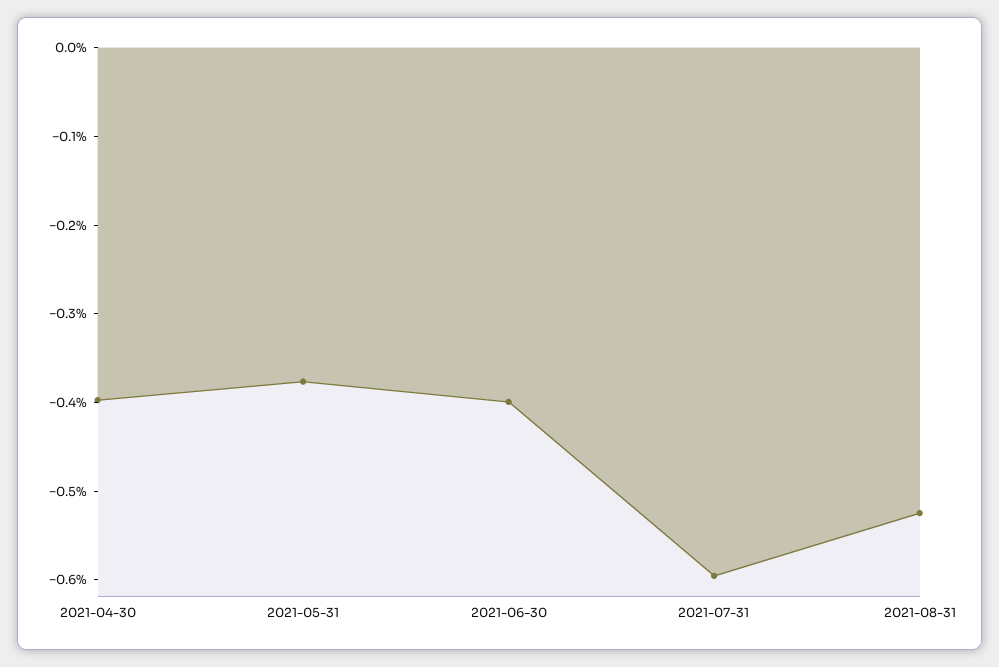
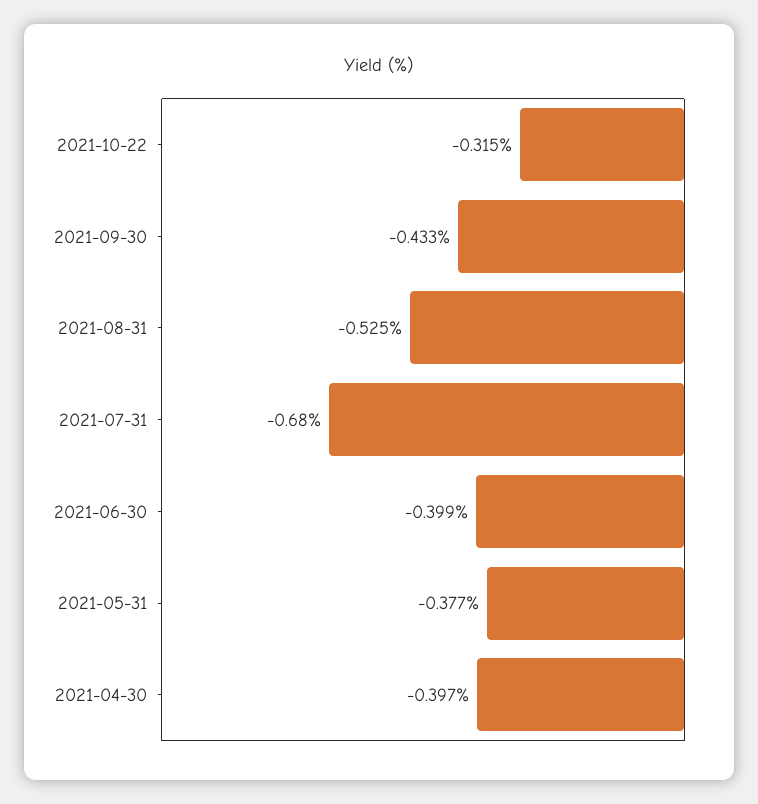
2021-07-31: -0.6 -> -0.68
2021-10-22: none -> -0.315
2021-09-30: none -> -0.433

